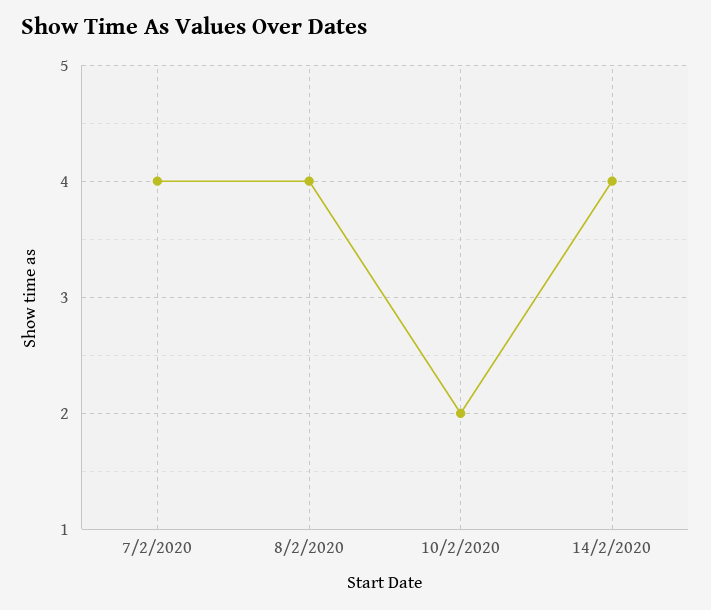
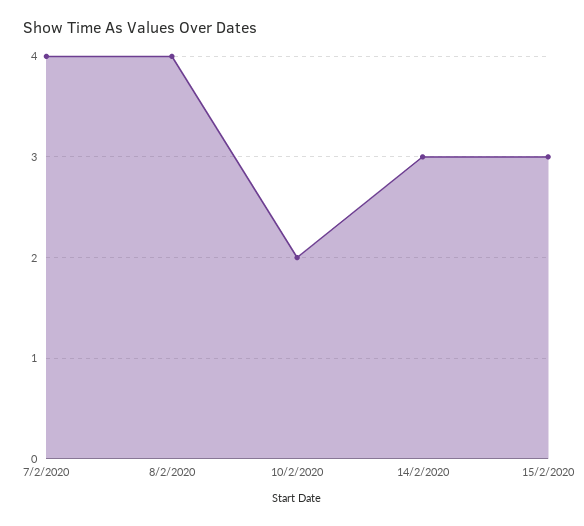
14/2/2020: 4 -> 3
15/2/2020: none -> 3

